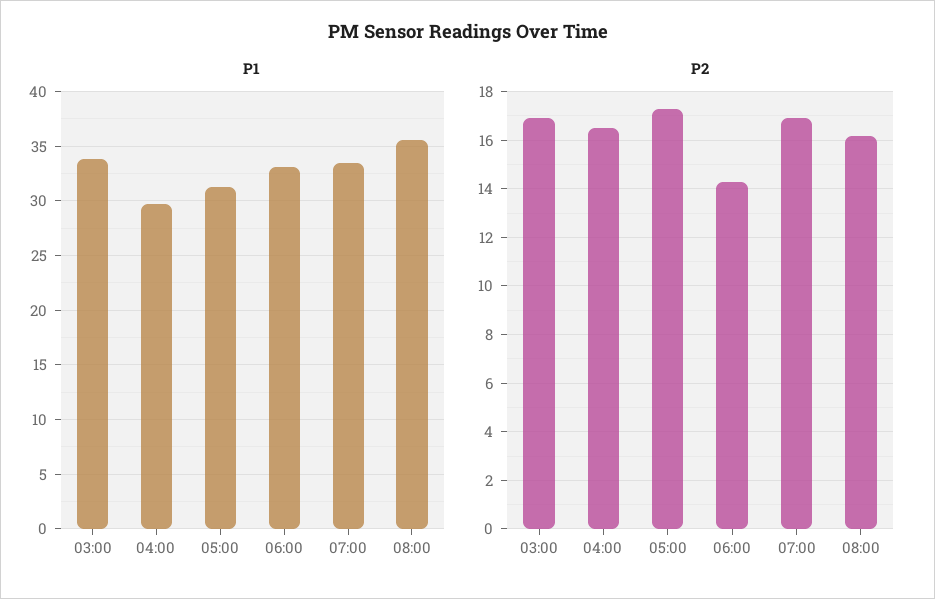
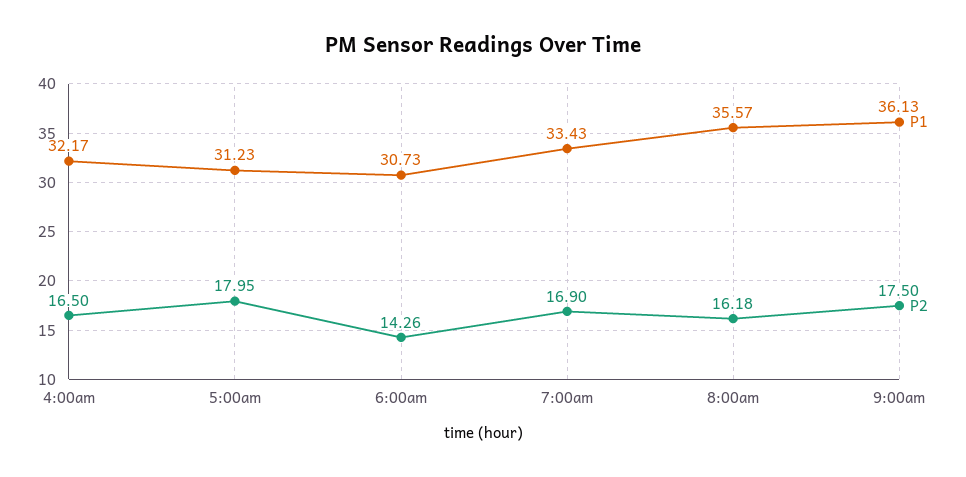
P1, 03:00: 34 -> none
P1, 04:00: 30 -> 32.17
P1, 06:00: 33 -> 30.73
P2, 03:00: 17 -> none
P2, 05:00: 17.25 -> 17.95
P1, 9:00am: none -> 36.13
P2, 9:00am: none -> 17.5

